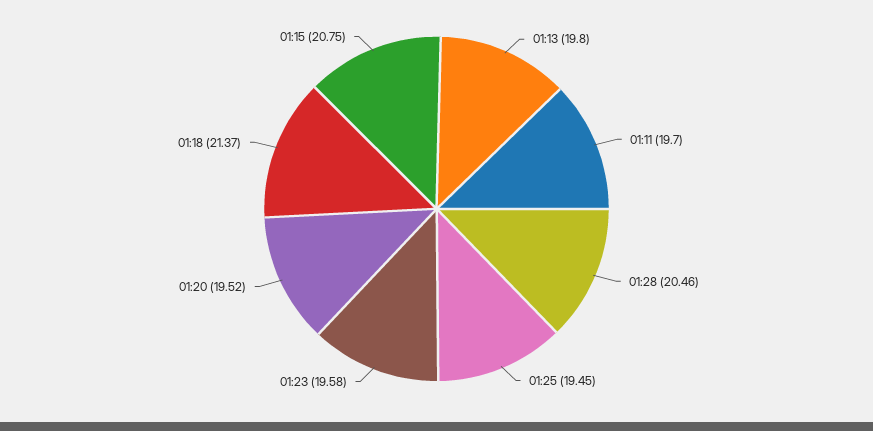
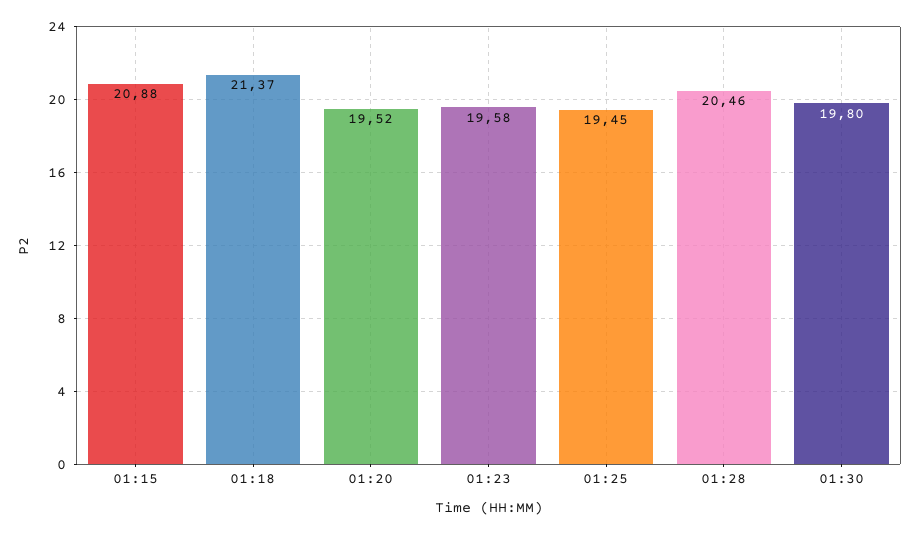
01:13: 19.8 -> none
01:11: 19.7 -> none
01:15: 20.75 -> 20.88
01:30: none -> 19.8

